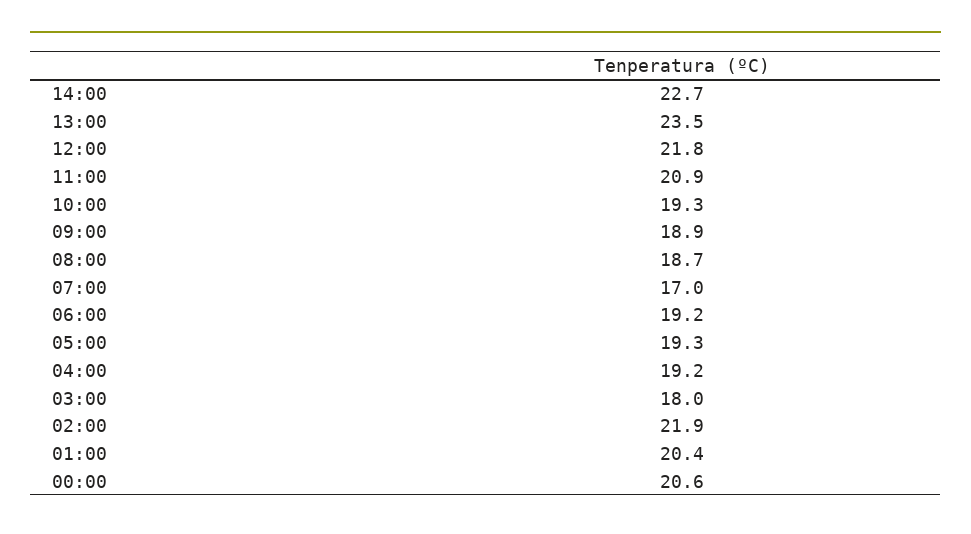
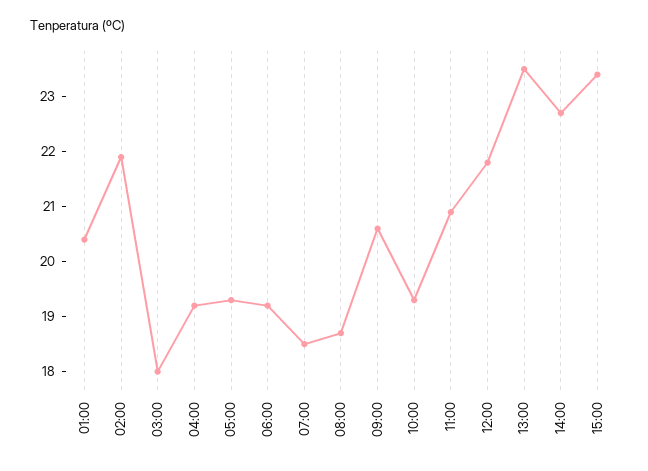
09:00: 18.9 -> 20.5
07:00: 17 -> 18.5
00:00: 20.6 -> none
15:00: none -> 23.5

